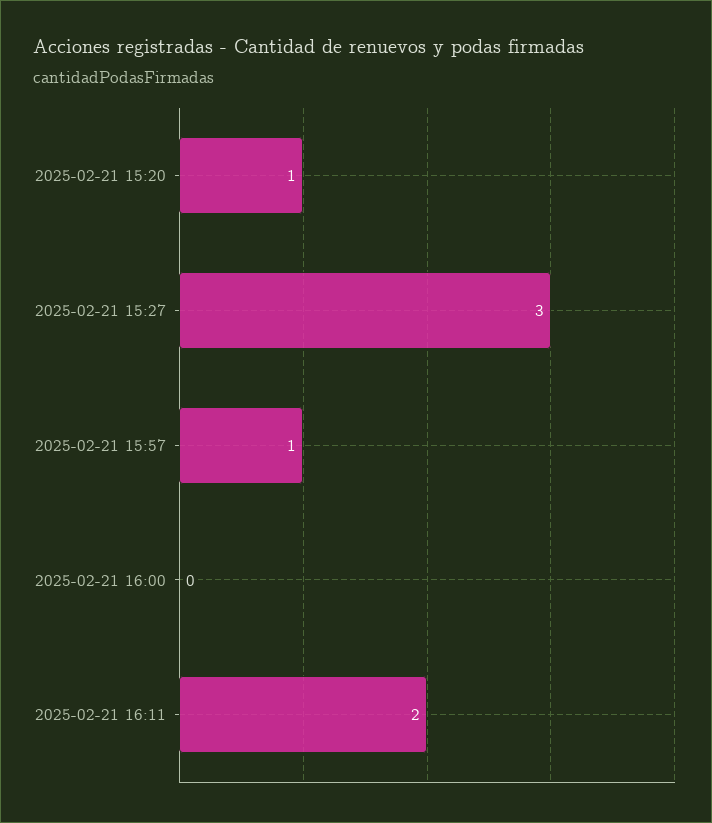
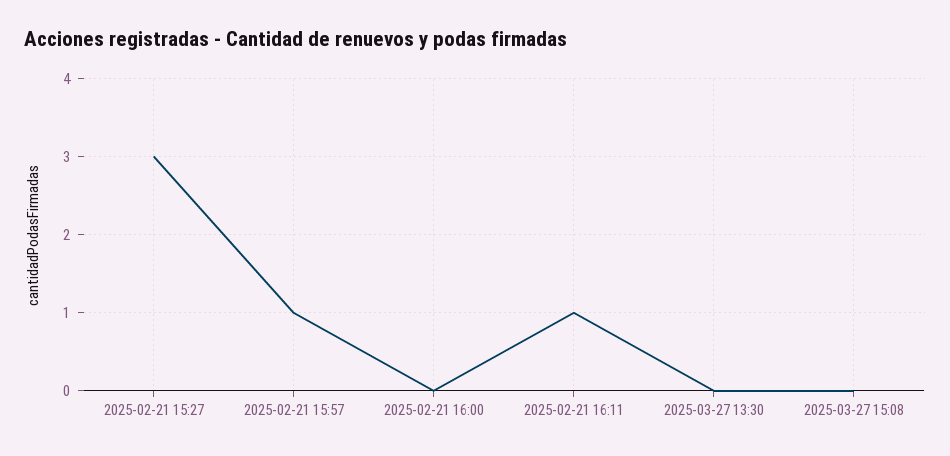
2025-02-21 15:20: 1 -> none
2025-02-21 16:11: 2 -> 1
2025-03-27 13:30: none -> 0
2025-03-27 15:08: none -> 0

